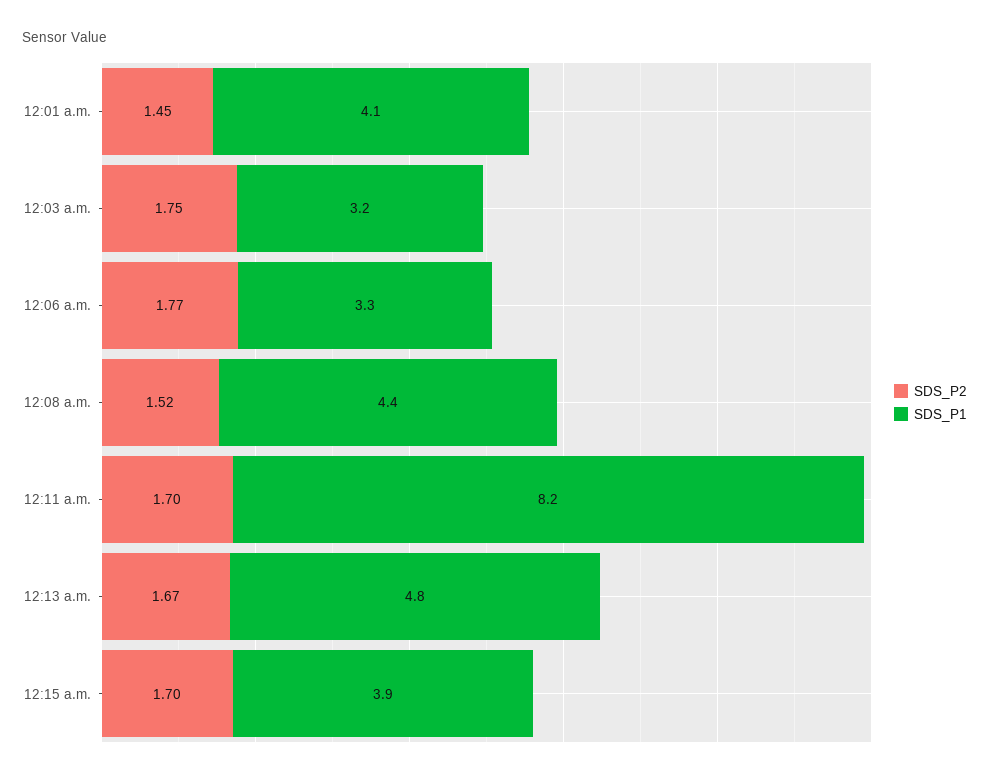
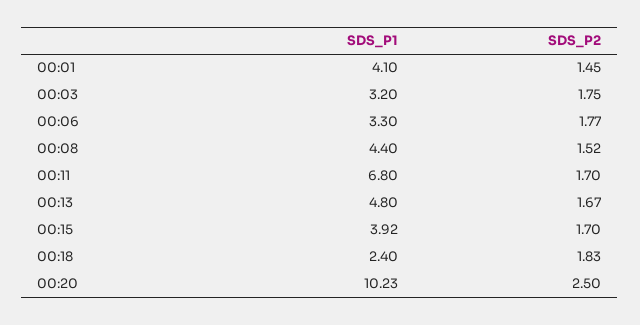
SDS_P1, 12:11 a.m.: 8.2 -> 6.8
SDS_P1, 00:18: none -> 2.4
SDS_P2, 00:18: none -> 1.83
SDS_P1, 00:20: none -> 10.23
SDS_P2, 00:20: none -> 2.5

